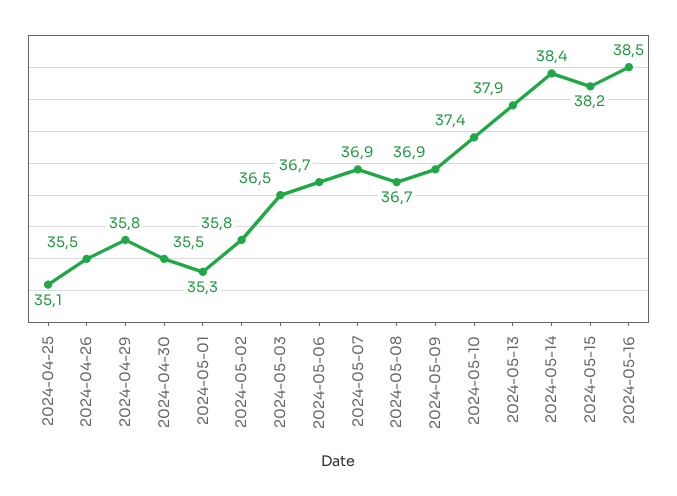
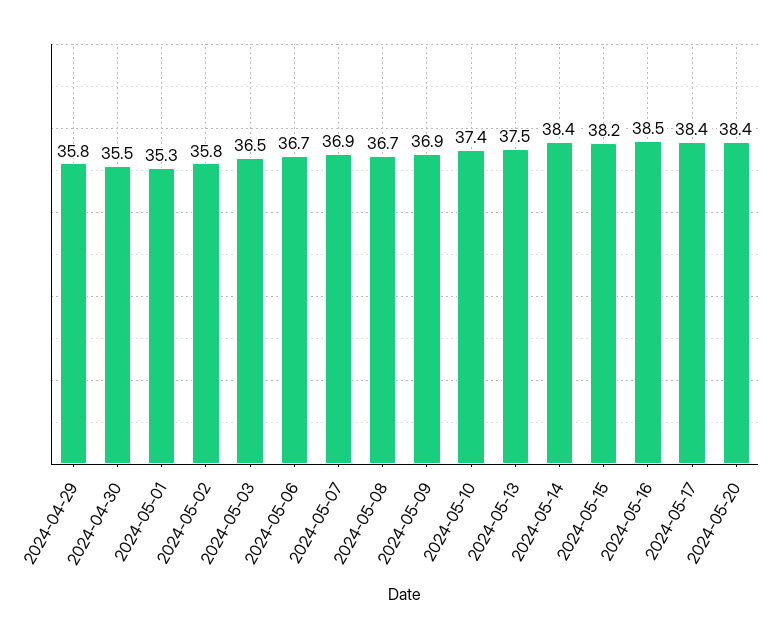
2024-04-25: 35.1 -> none
2024-04-26: 35.5 -> none
2024-05-13: 37.9 -> 37.5
2024-05-17: none -> 38.4
2024-05-20: none -> 38.4

